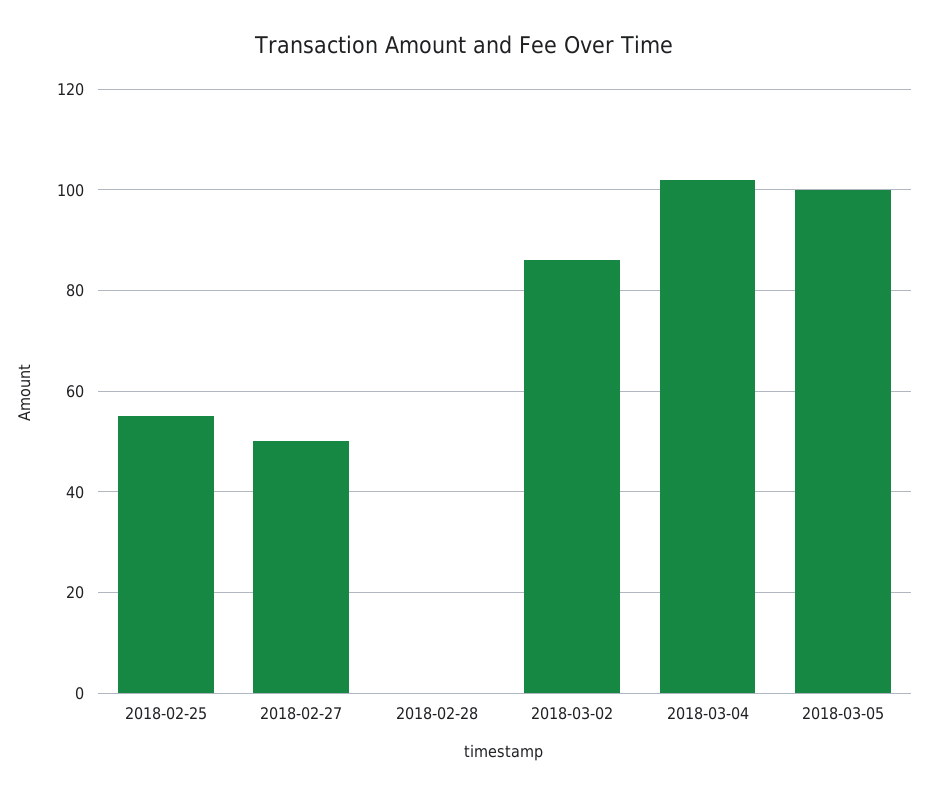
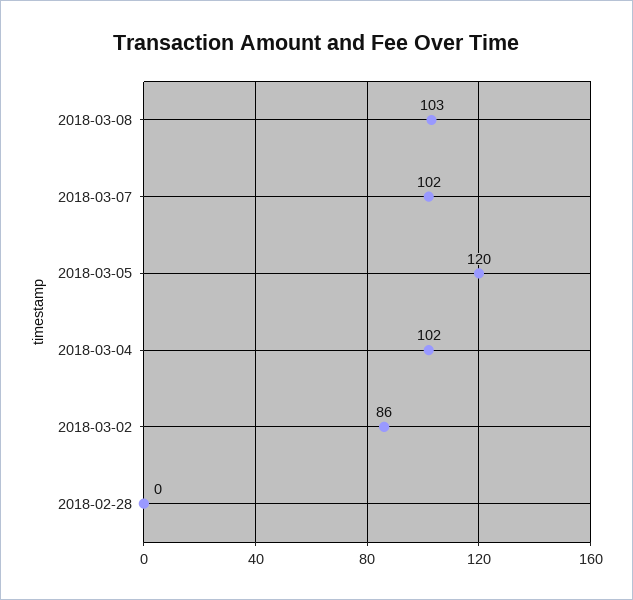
2018-02-25: 55 -> none
2018-02-27: 50 -> none
2018-03-05: 100 -> 120
2018-03-08: none -> 103
2018-03-07: none -> 102

